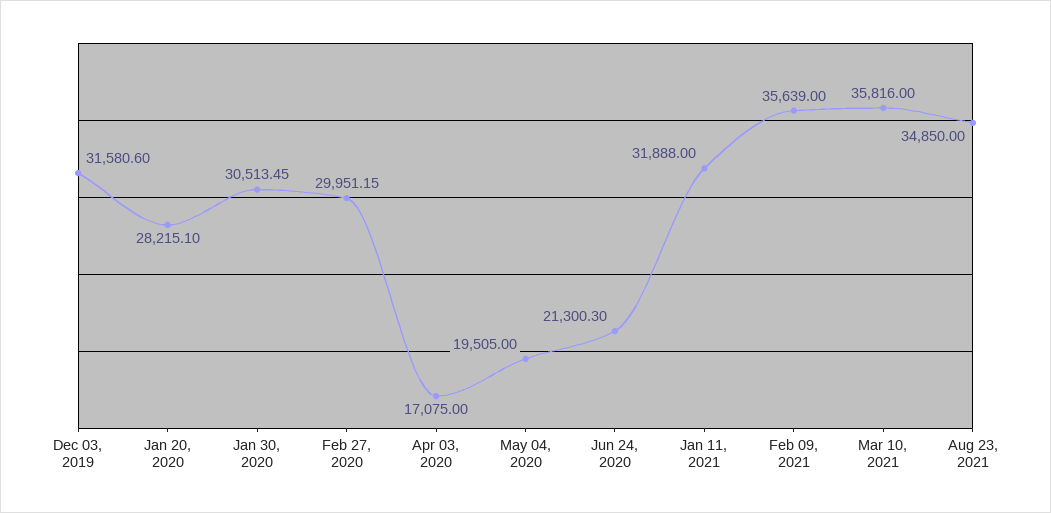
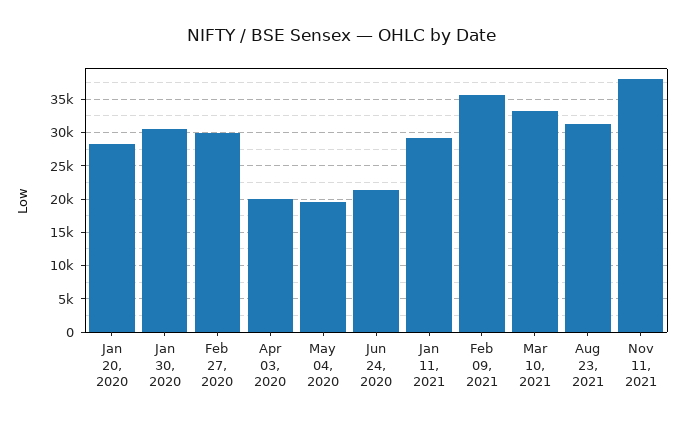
Dec 03, 2019: 31580.6 -> none
Apr 03, 2020: 17075 -> 20000
Jan 11, 2021: 31888 -> 29000
Mar 10, 2021: 35816 -> 33000
Aug 23, 2021: 34850 -> 31000
Nov 11, 2021: none -> 38000

